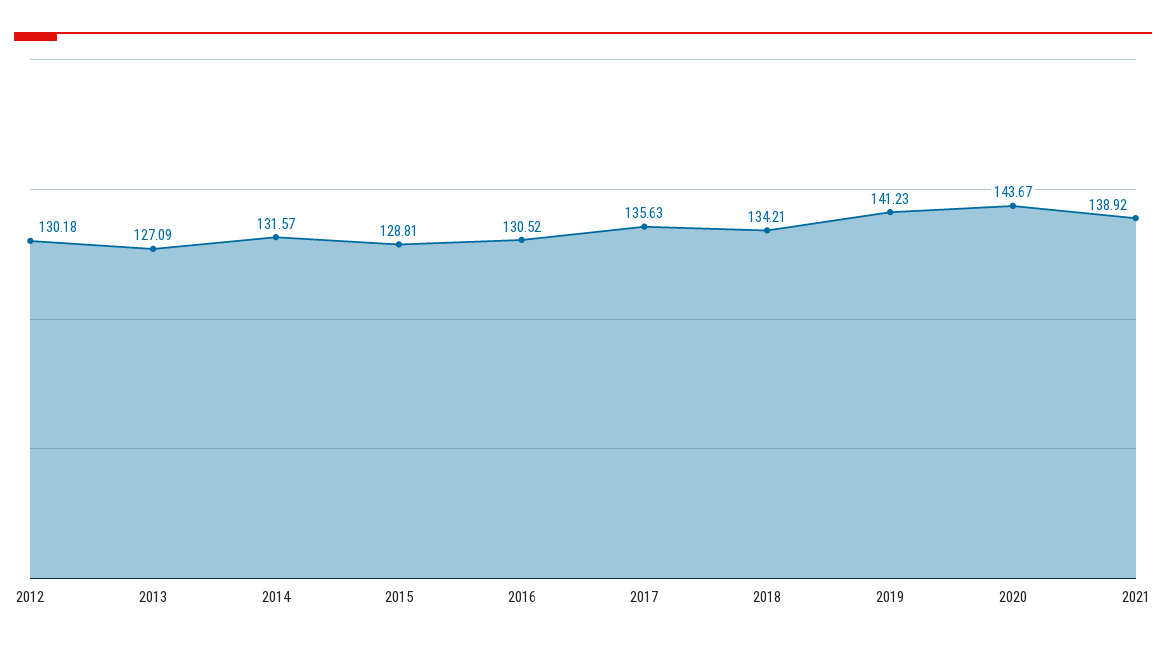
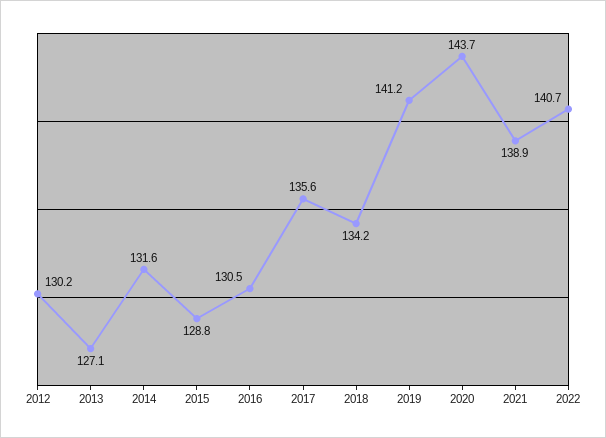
2022: none -> 140.7

